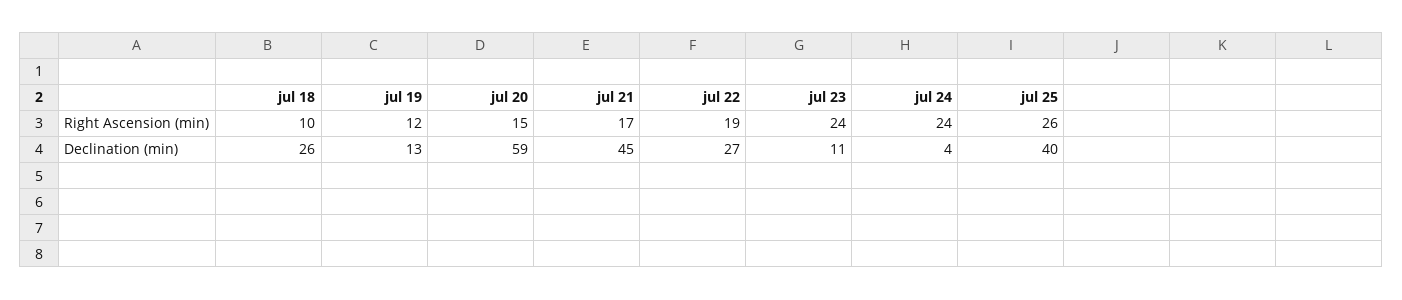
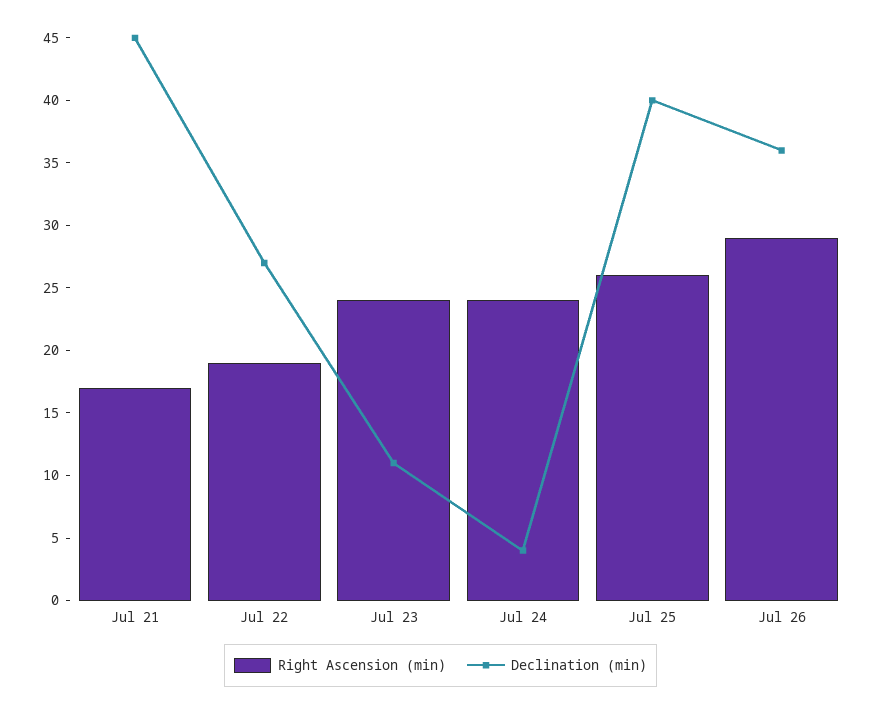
Right Ascension (min), jul 18: 10 -> none
Right Ascension (min), jul 19: 12 -> none
Right Ascension (min), jul 20: 15 -> none
Declination (min), jul 18: 26 -> none
Declination (min), jul 19: 13 -> none
Declination (min), jul 20: 59 -> none
Right Ascension (min), Jul 26: none -> 29
Declination (min), Jul 26: none -> 36

